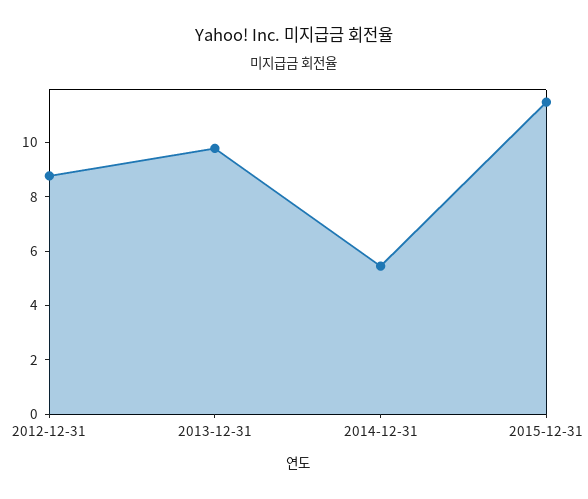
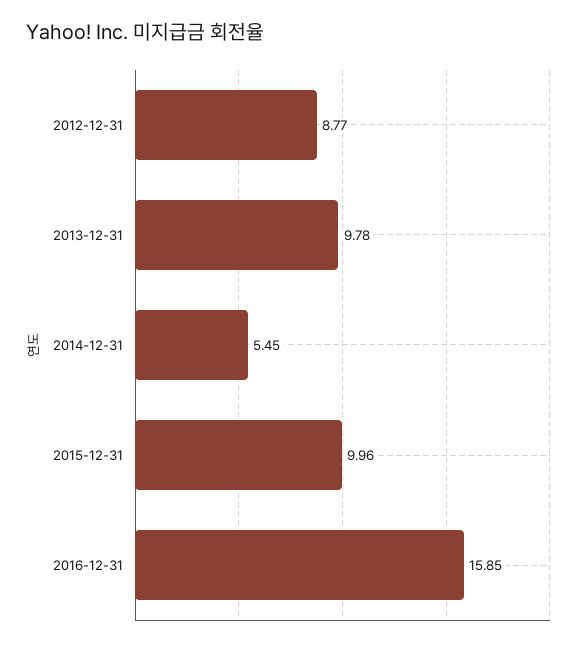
2015-12-31: 11.5 -> 9.96
2016-12-31: none -> 15.85

